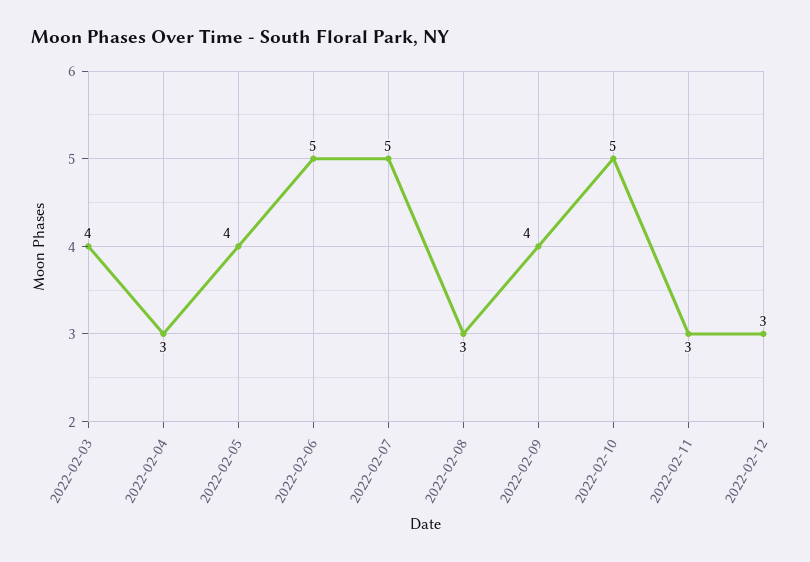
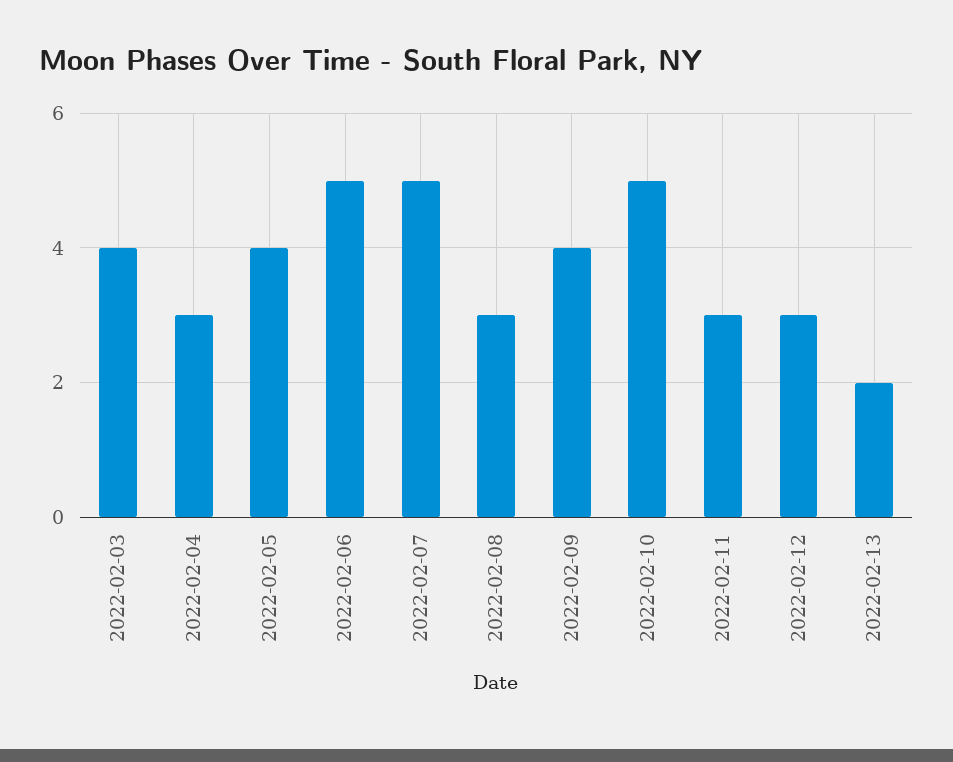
2022-02-13: none -> 2

